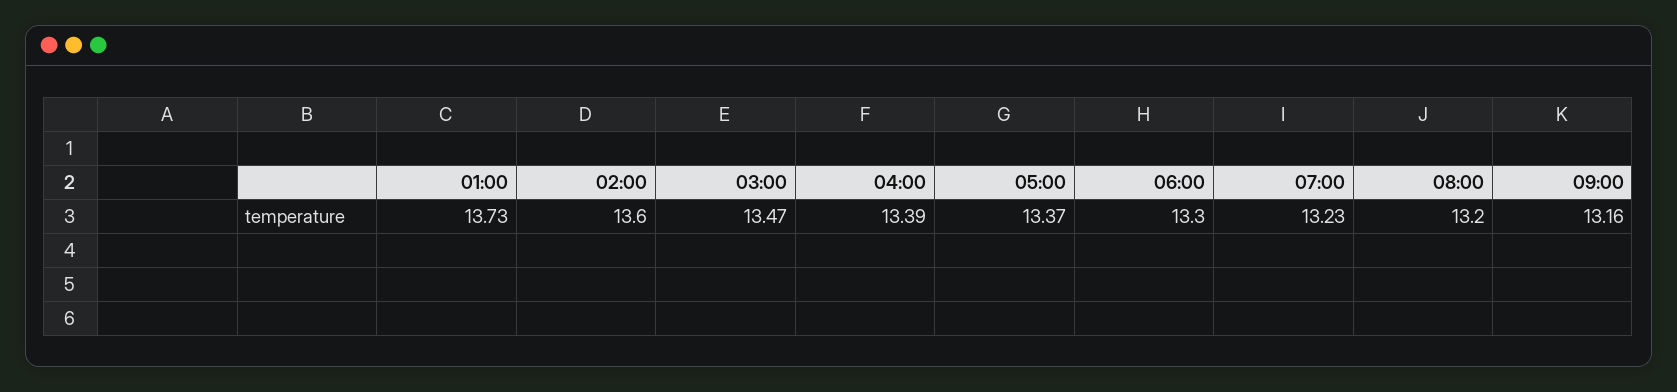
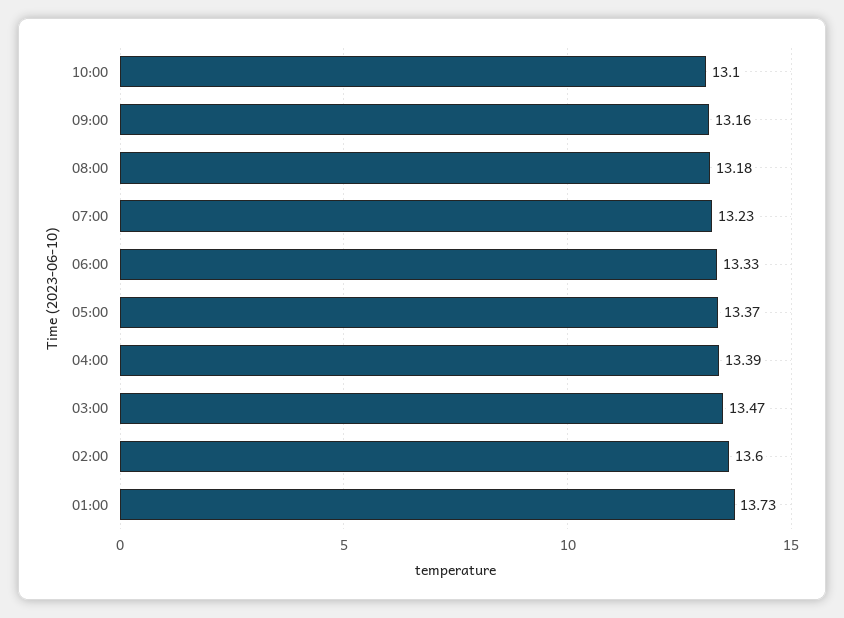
06:00: 13.3 -> 13.33
08:00: 13.2 -> 13.18
10:00: none -> 13.1

